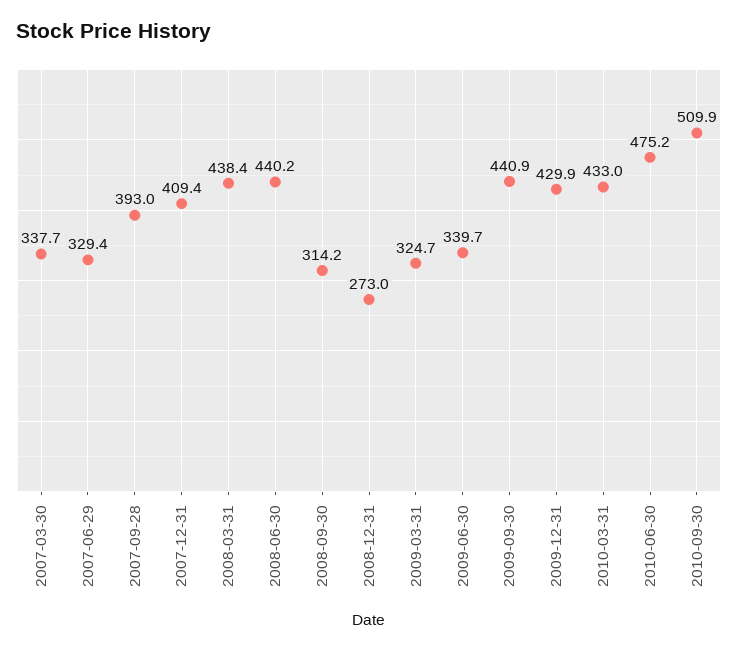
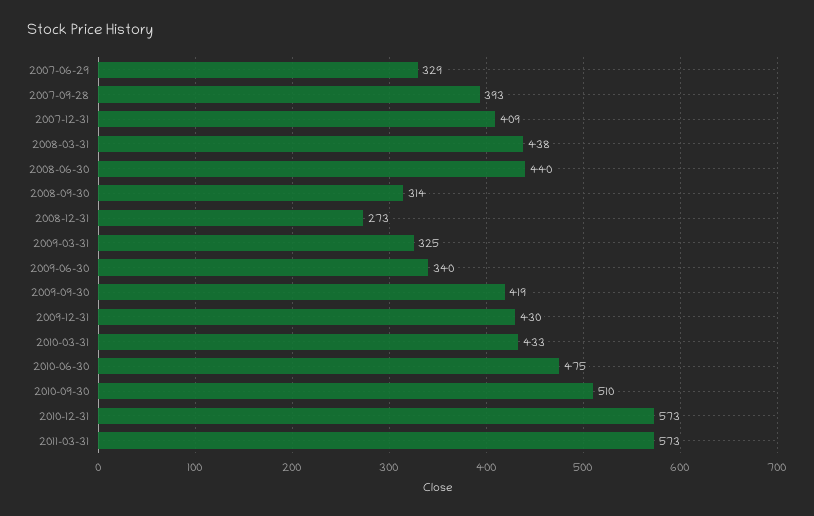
2007-03-30: 337.7 -> none
2009-09-30: 440.9 -> 419
2010-12-31: none -> 573
2011-03-31: none -> 573

